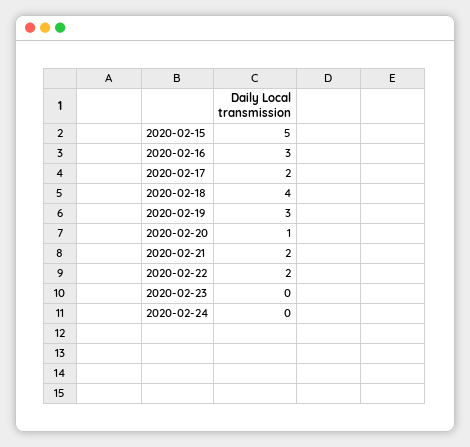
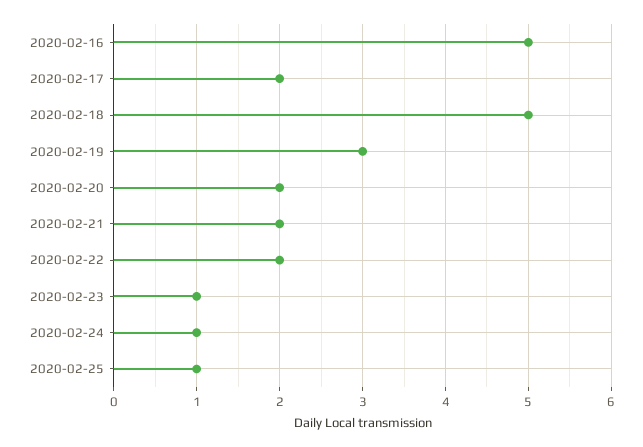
2020-02-15: 5 -> none
2020-02-16: 3 -> 5
2020-02-18: 4 -> 5
2020-02-20: 1 -> 2
2020-02-23: 0 -> 1
2020-02-24: 0 -> 1
2020-02-25: none -> 1

